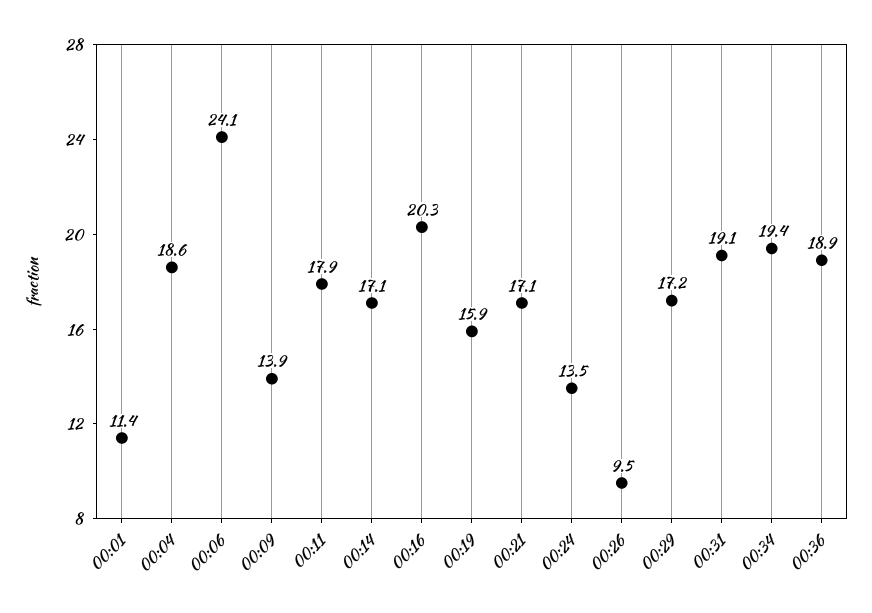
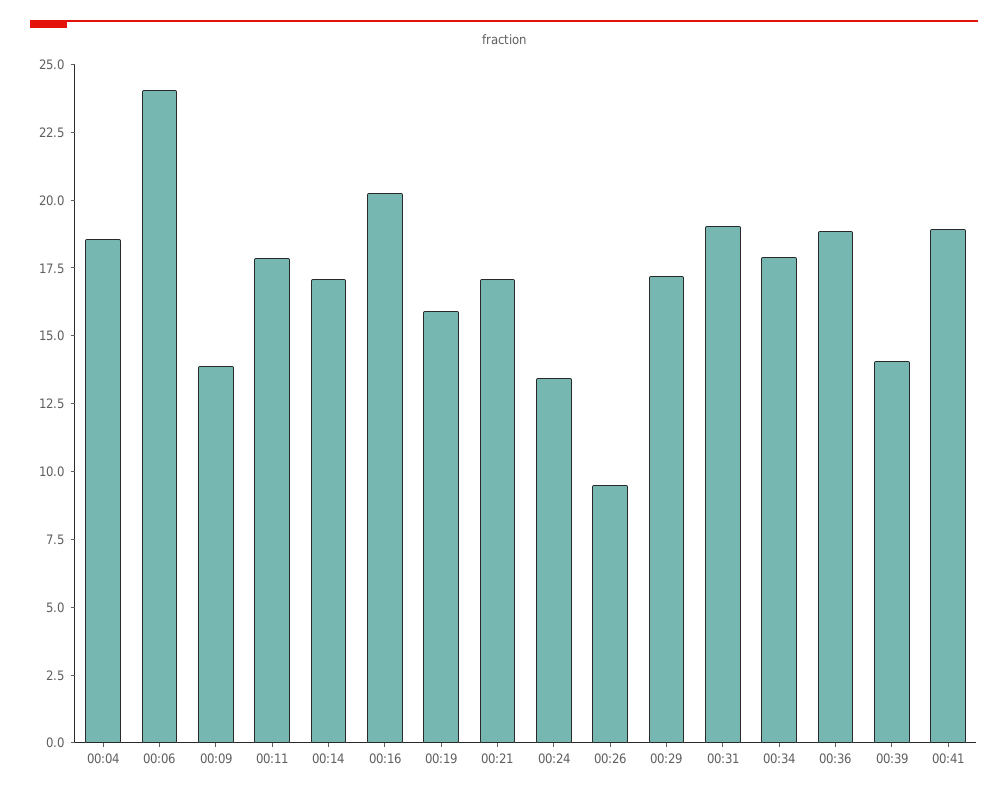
00:01: 11.4 -> none
00:34: 19.4 -> 18
00:39: none -> 14
00:41: none -> 19

